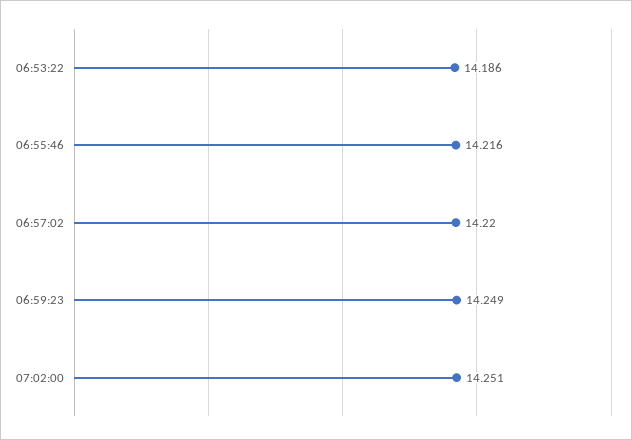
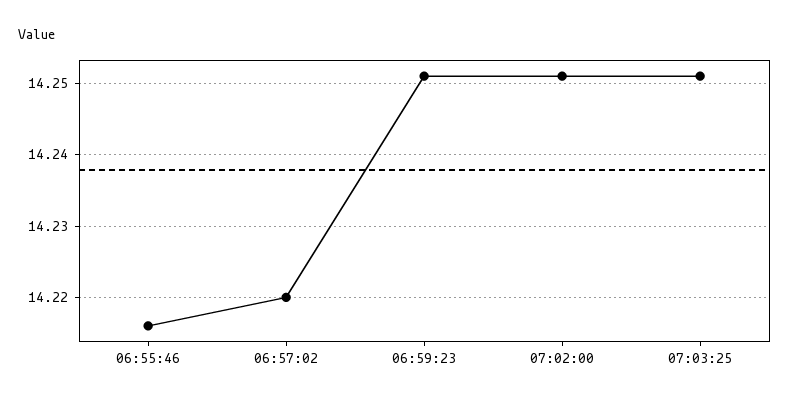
06:53:22: 14.186 -> none
06:59:23: 14.249 -> 14.251
07:03:25: none -> 14.251

